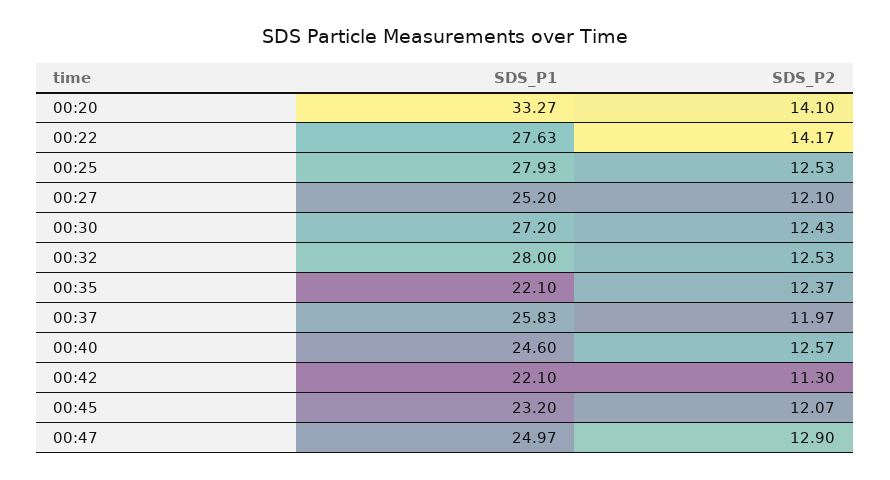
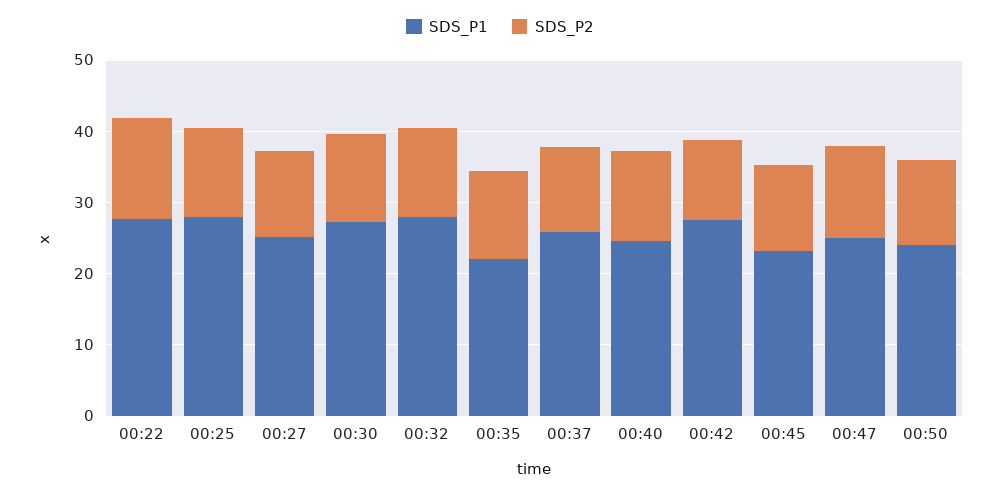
SDS_P1, 00:20: 33.27 -> none
SDS_P2, 00:20: 14.1 -> none
SDS_P1, 00:42: 22.1 -> 28
SDS_P1, 00:50: none -> 24
SDS_P2, 00:50: none -> 12

